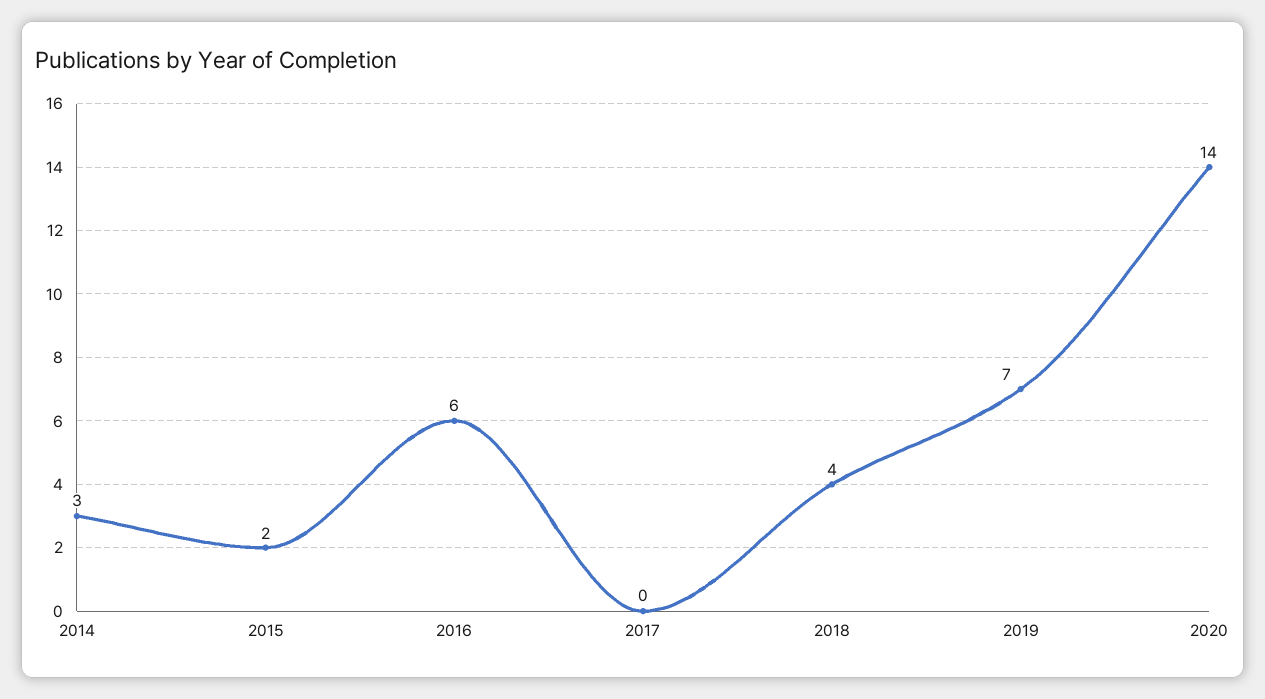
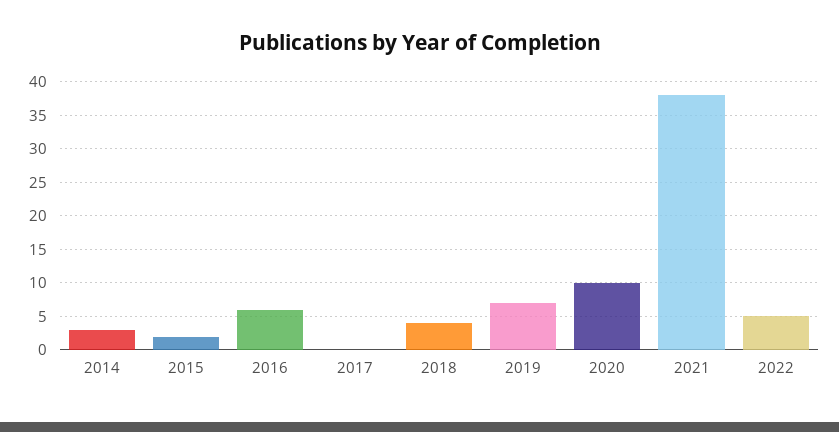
2020: 14 -> 10
2021: none -> 38
2022: none -> 5

